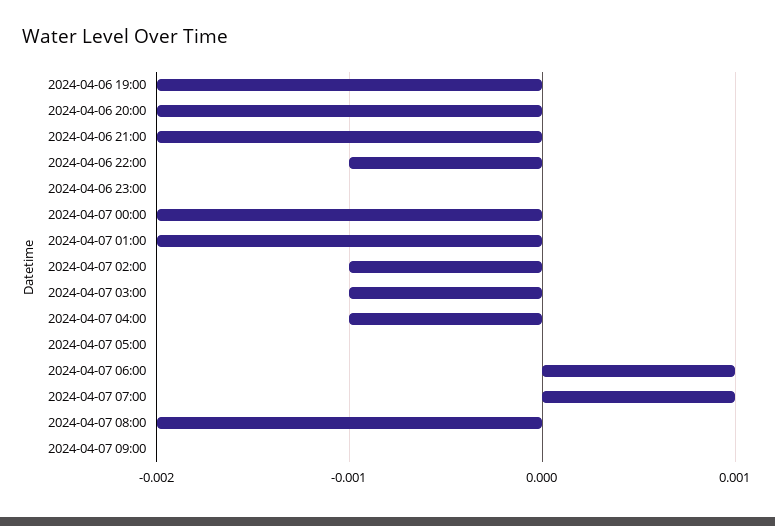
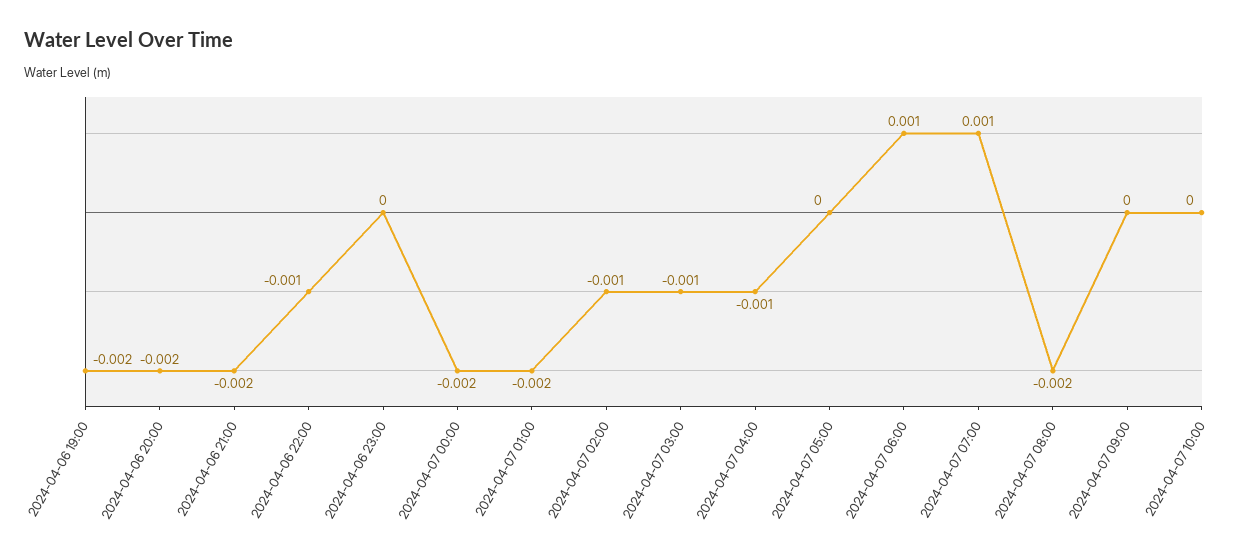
2024-04-07 10:00: none -> 0

